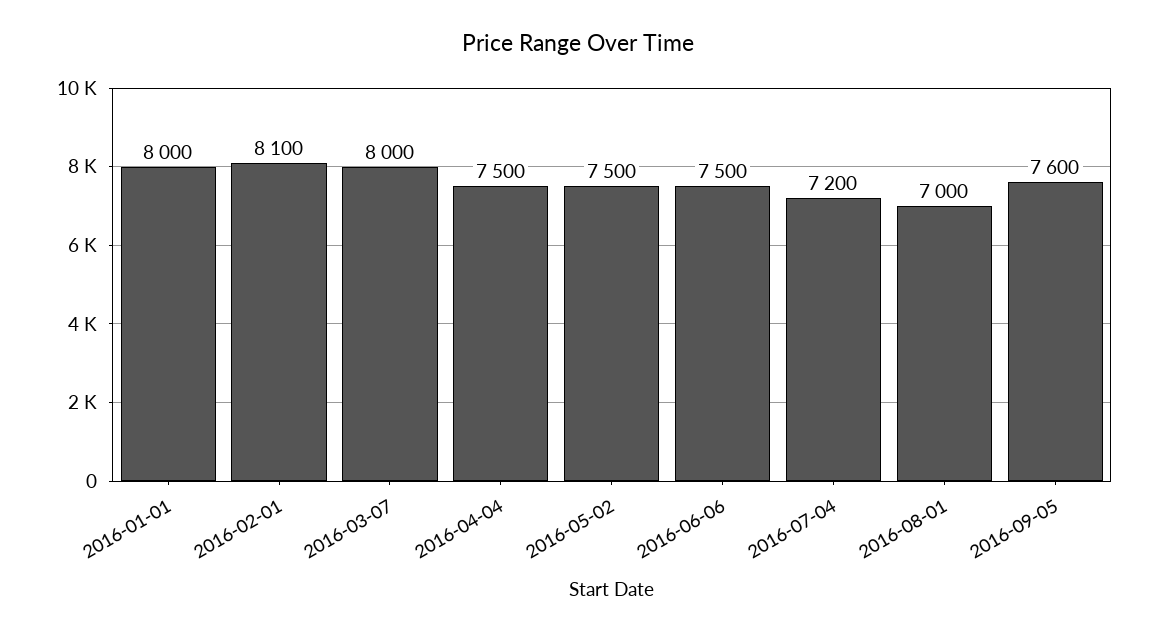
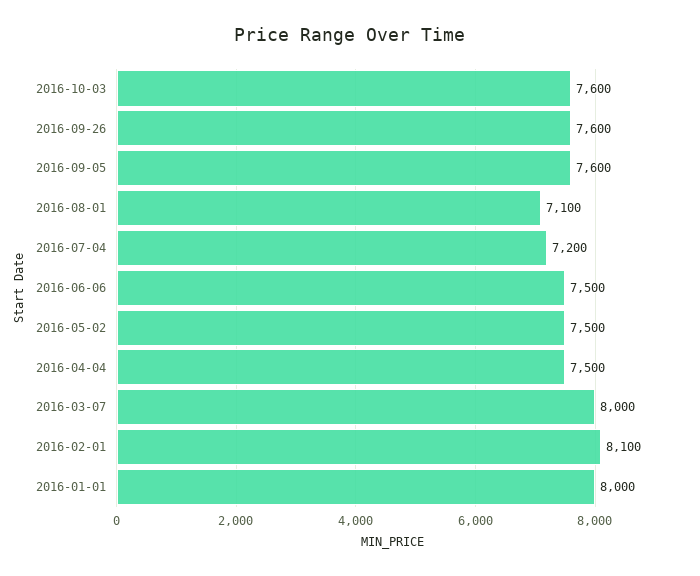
2016-08-01: 7000 -> 7100
2016-10-03: none -> 7600
2016-09-26: none -> 7600

